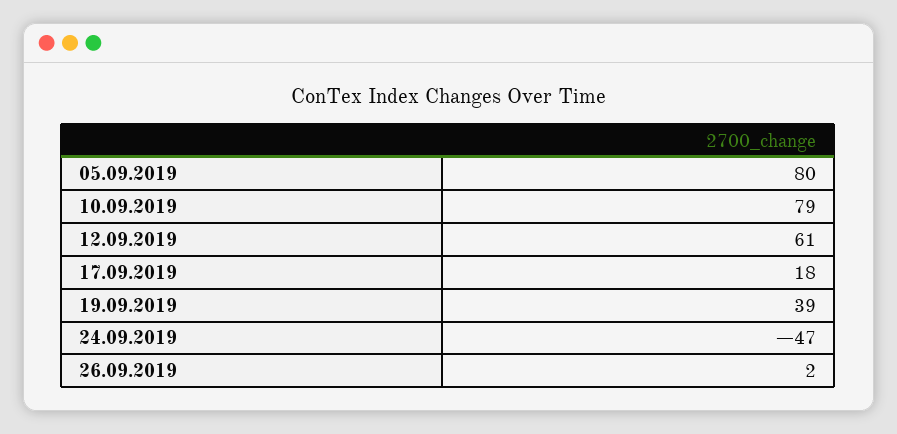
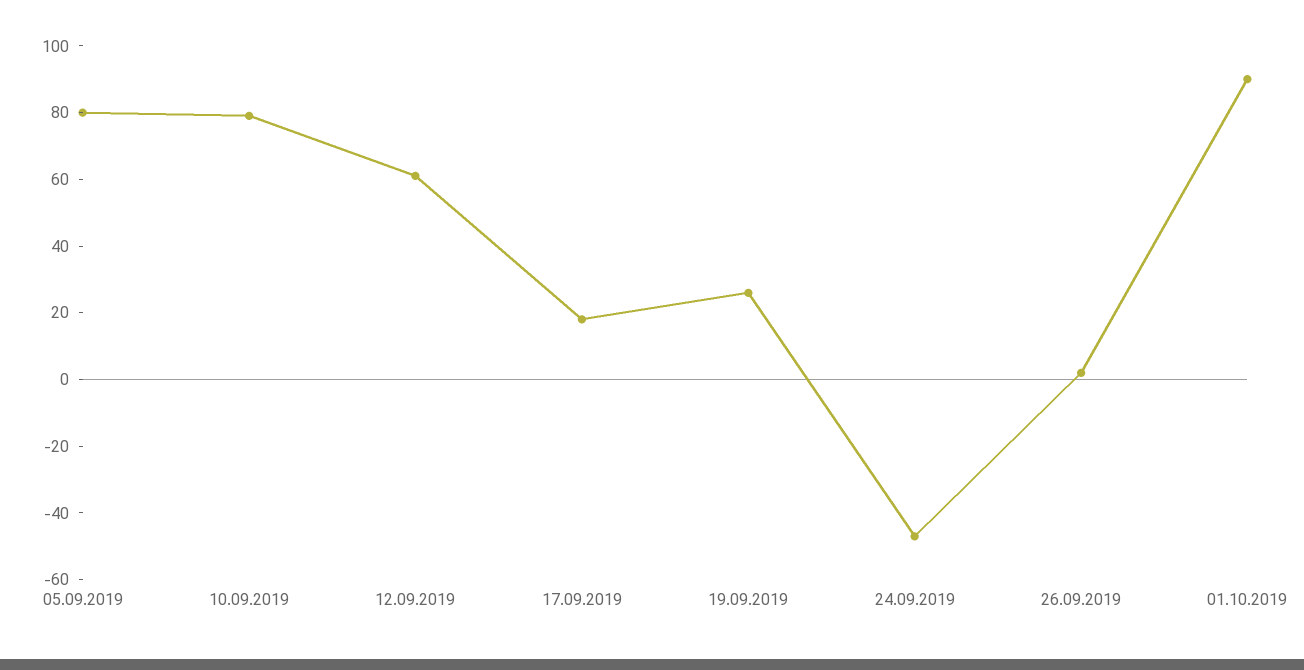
19.09.2019: 39 -> 25
01.10.2019: none -> 90

